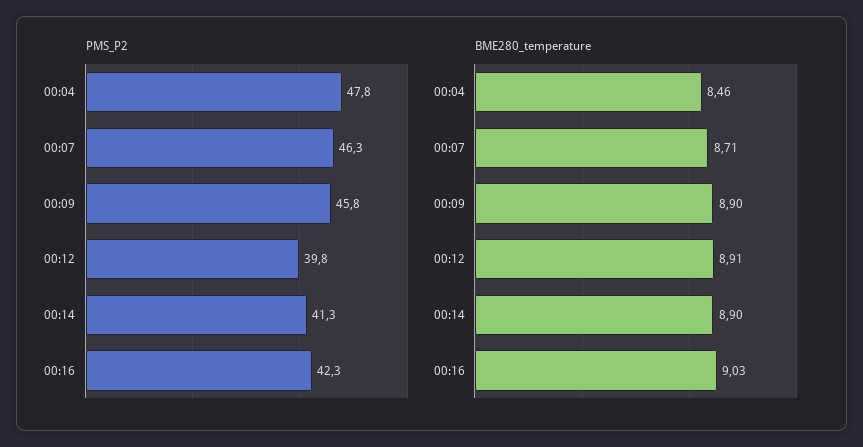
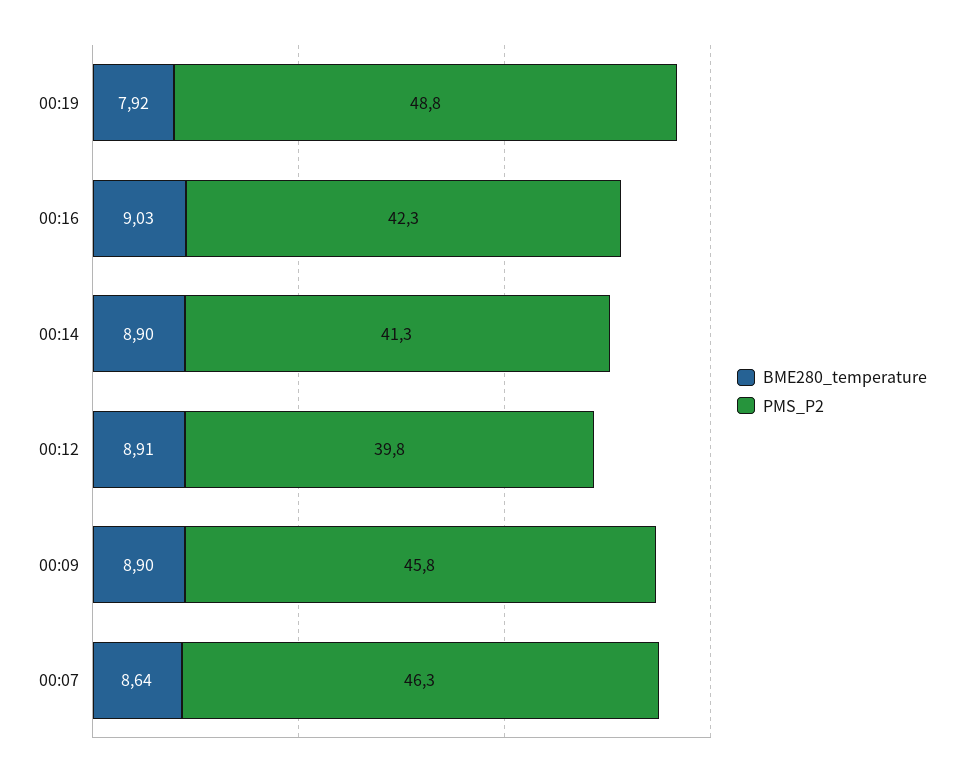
PMS_P2, 00:04: 47.8 -> none
BME280_temperature, 00:04: 8.46 -> none
BME280_temperature, 00:07: 8.71 -> 8.64
BME280_temperature, 00:19: none -> 7.92
PMS_P2, 00:19: none -> 48.8

